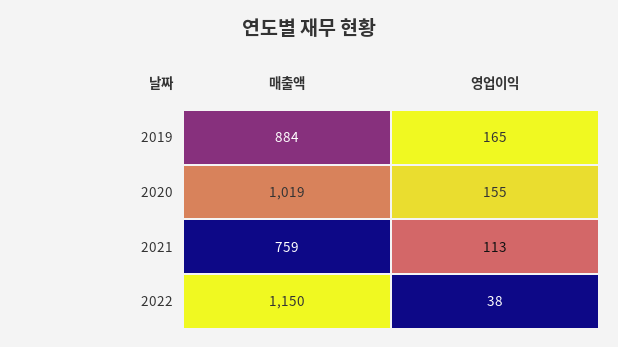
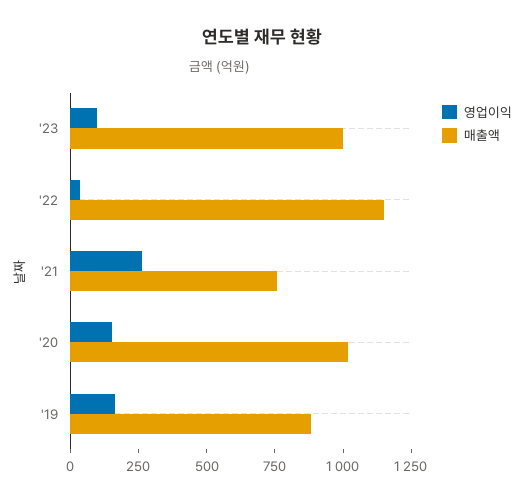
영업이익, 2021: 113 -> 250
영업이익, '23: none -> 100
매출액, '23: none -> 1000

